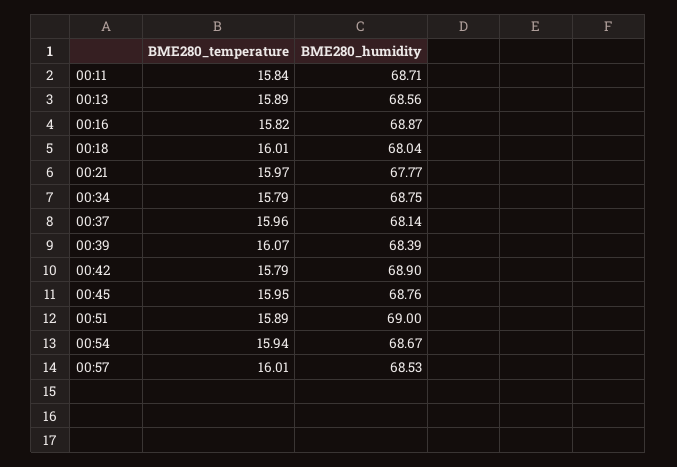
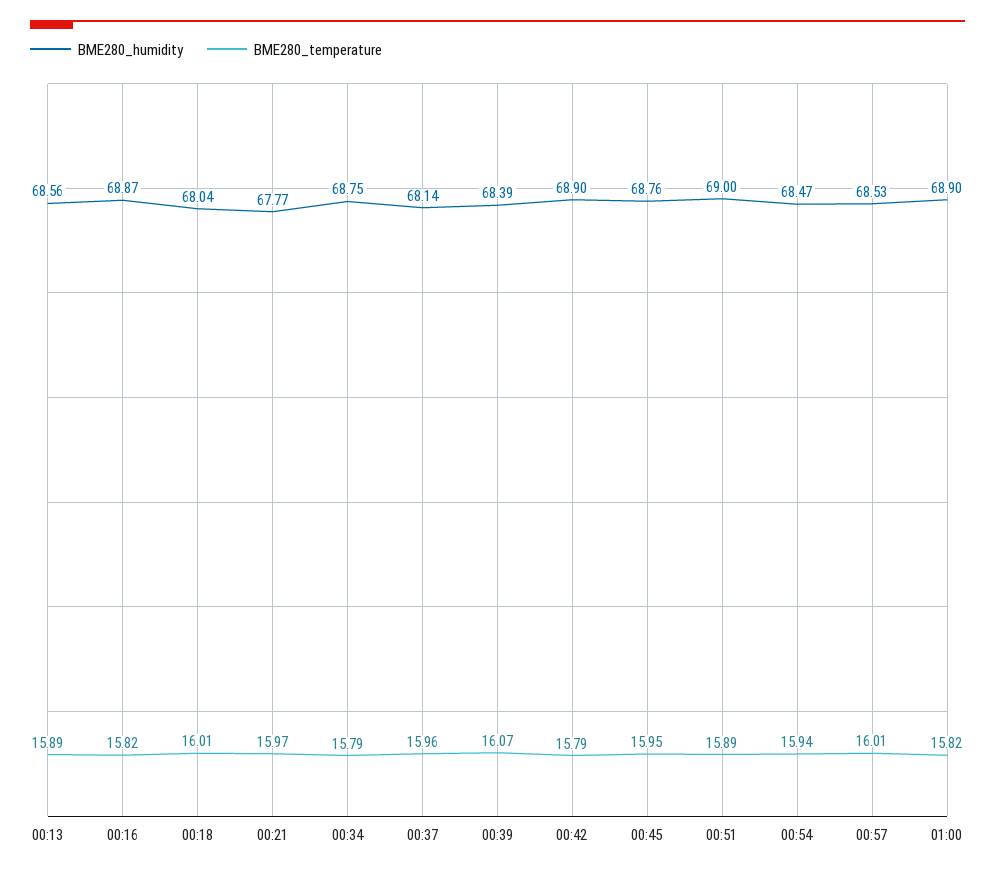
BME280_temperature, 00:11: 15.84 -> none
BME280_humidity, 00:11: 68.71 -> none
BME280_humidity, 00:54: 68.67 -> 68.47
BME280_humidity, 01:00: none -> 68.9
BME280_temperature, 01:00: none -> 15.82

